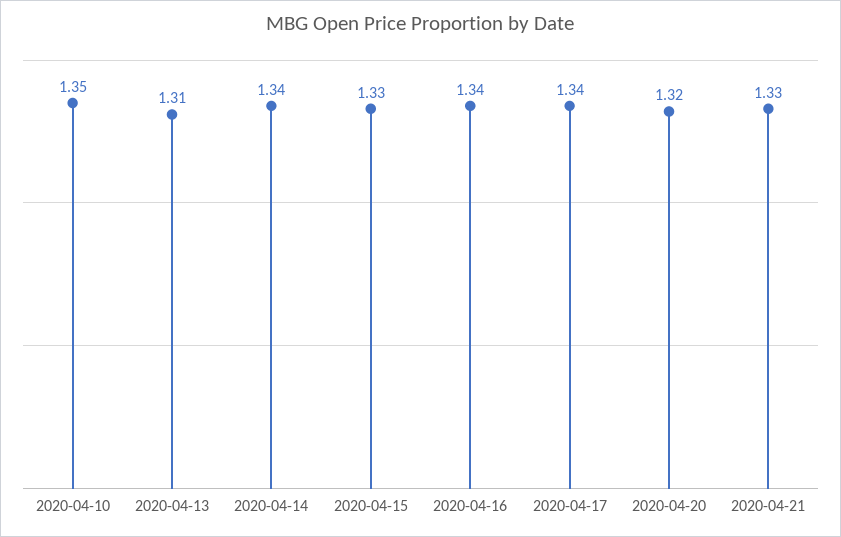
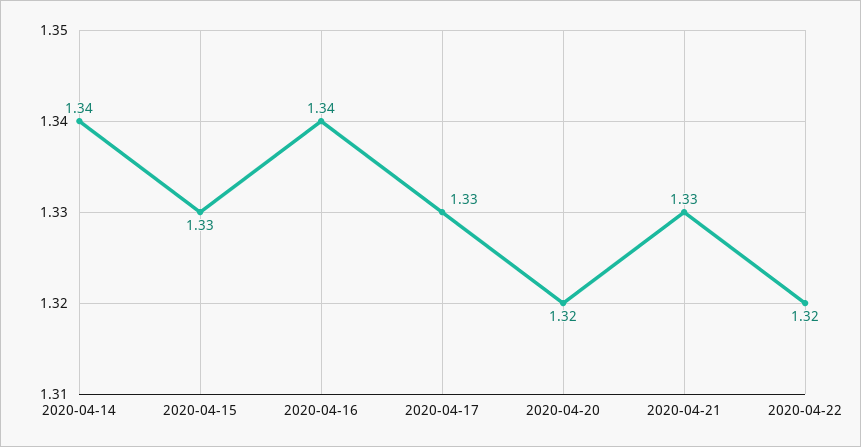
2020-04-10: 1.35 -> none
2020-04-13: 1.31 -> none
2020-04-17: 1.34 -> 1.33
2020-04-22: none -> 1.32

